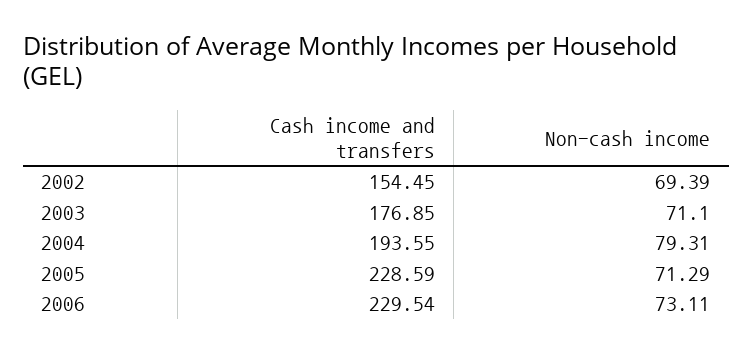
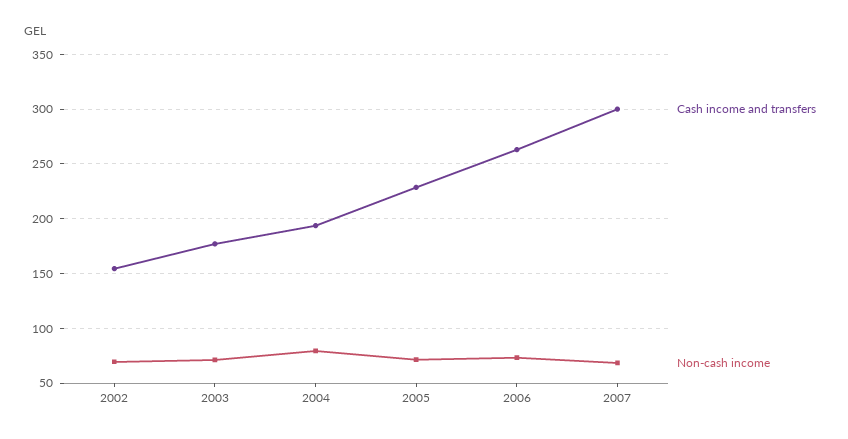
Cash income and transfers, 2006: 229.54 -> 260
Cash income and transfers, 2007: none -> 300
Non-cash income, 2007: none -> 70

